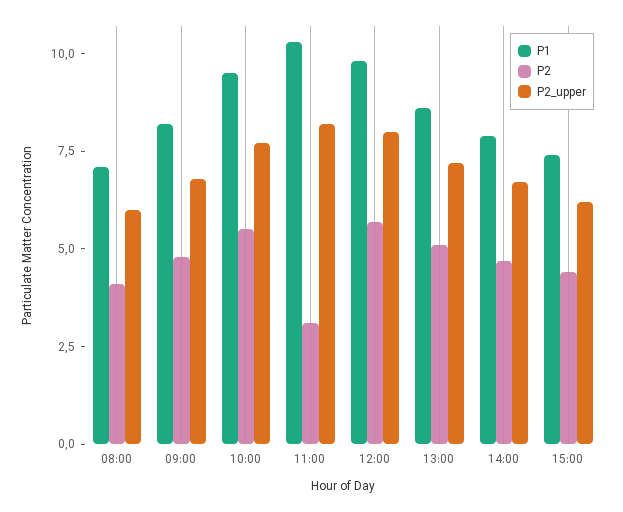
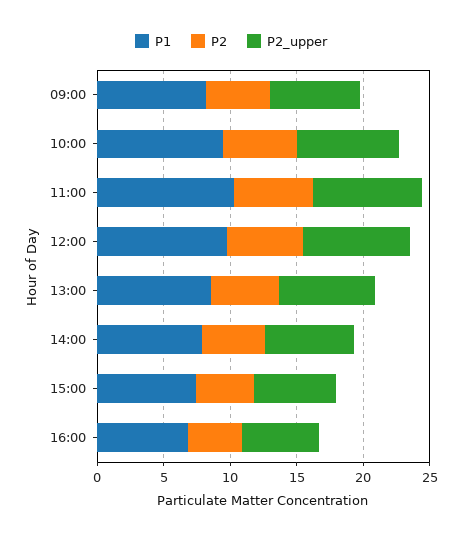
P1, 08:00: 7 -> none
P2, 08:00: 4 -> none
P2_upper, 08:00: 6 -> none
P2, 11:00: 3 -> 6
P1, 16:00: none -> 7
P2, 16:00: none -> 4
P2_upper, 16:00: none -> 6

